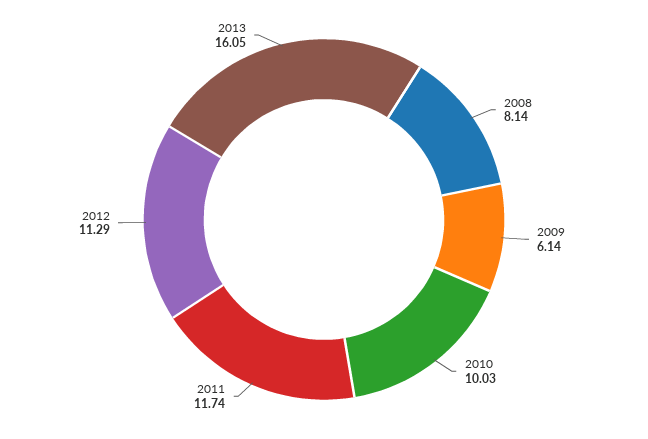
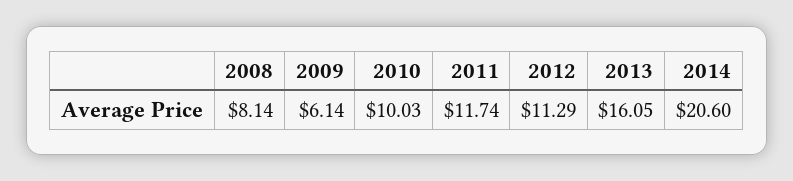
2014: none -> 20.6

